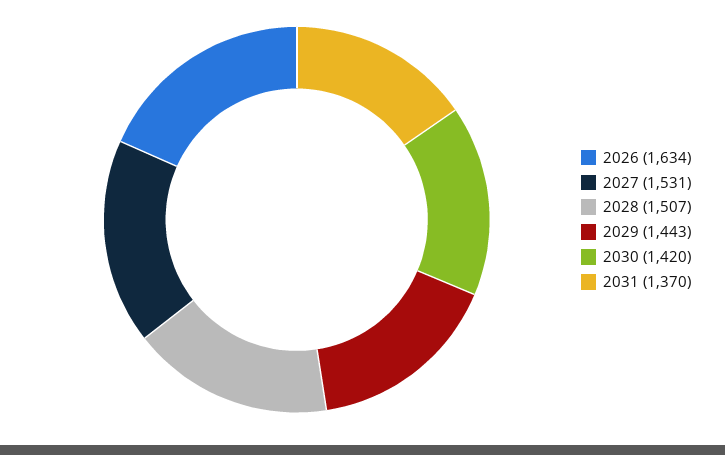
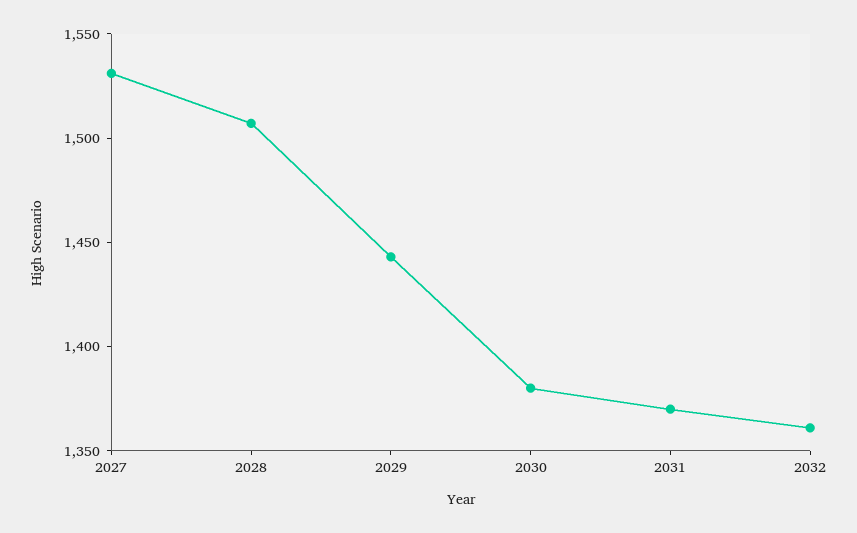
2026: 1634 -> none
2030: 1420 -> 1380
2032: none -> 1360

